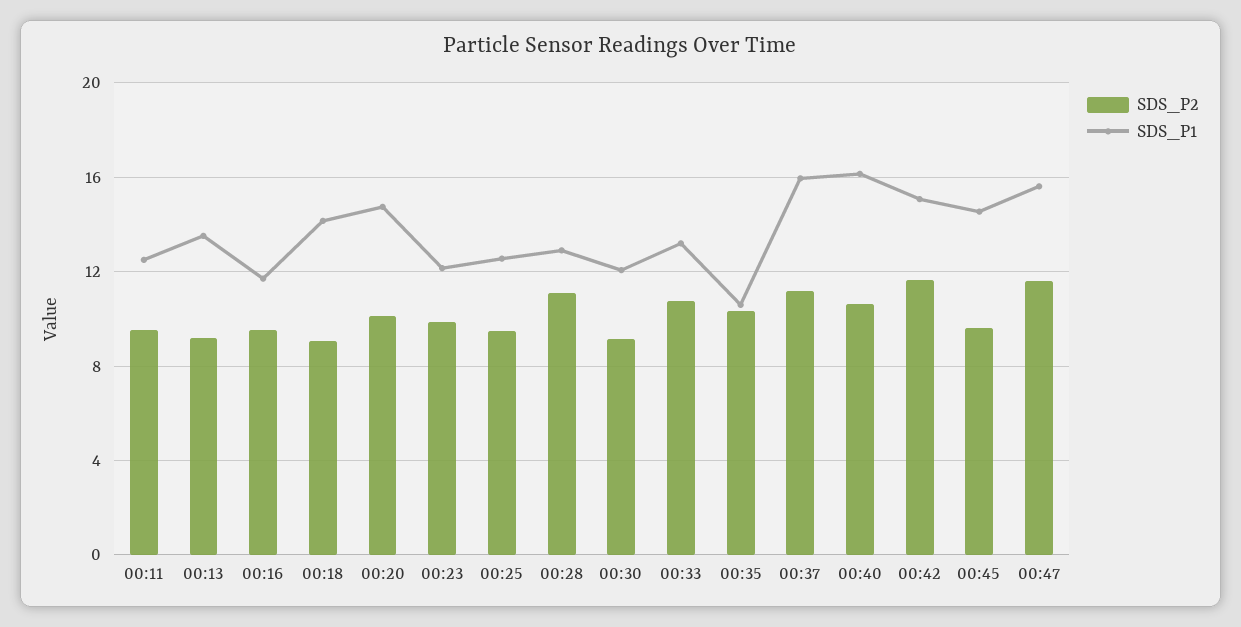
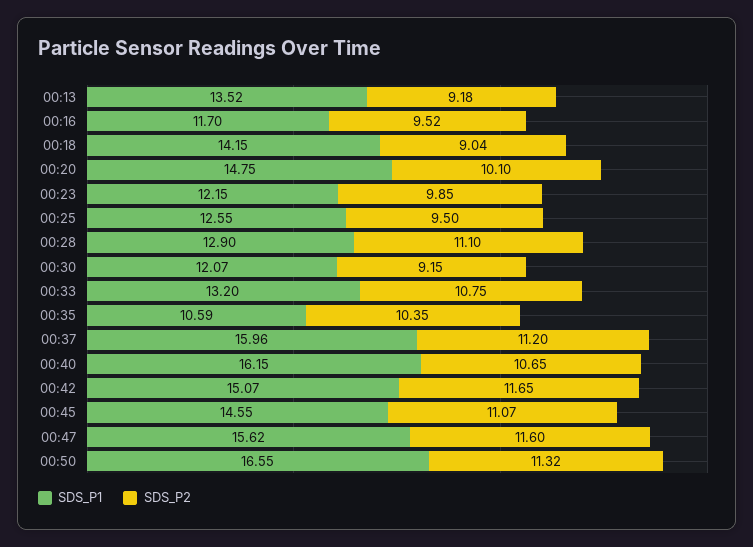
SDS_P2, 00:11: 9.5 -> none
SDS_P1, 00:11: 12.5 -> none
SDS_P2, 00:45: 9.5 -> 11.07
SDS_P1, 00:50: none -> 16.55
SDS_P2, 00:50: none -> 11.32

